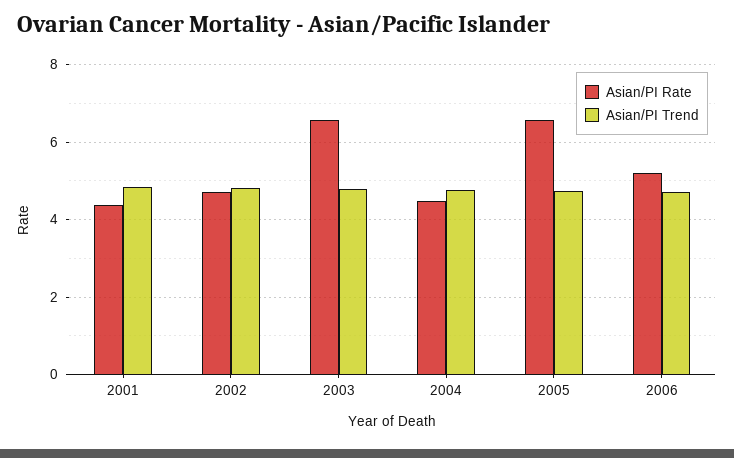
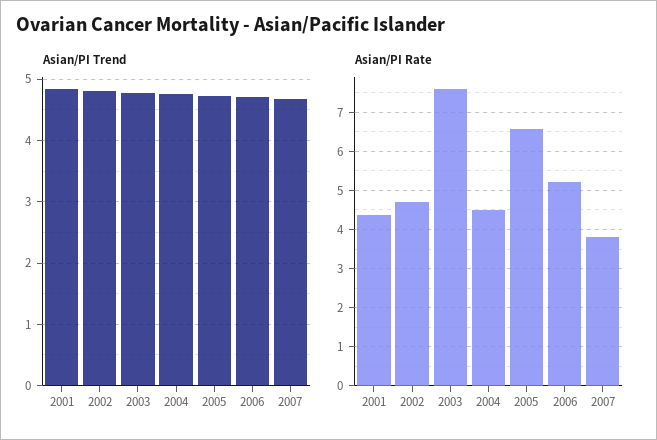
Asian/PI Rate, 2003: 6.6 -> 7.6
Asian/PI Trend, 2007: none -> 4.7
Asian/PI Rate, 2007: none -> 3.8

